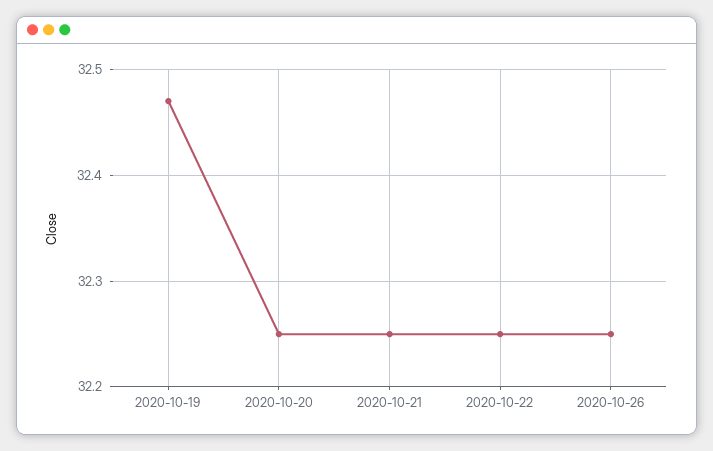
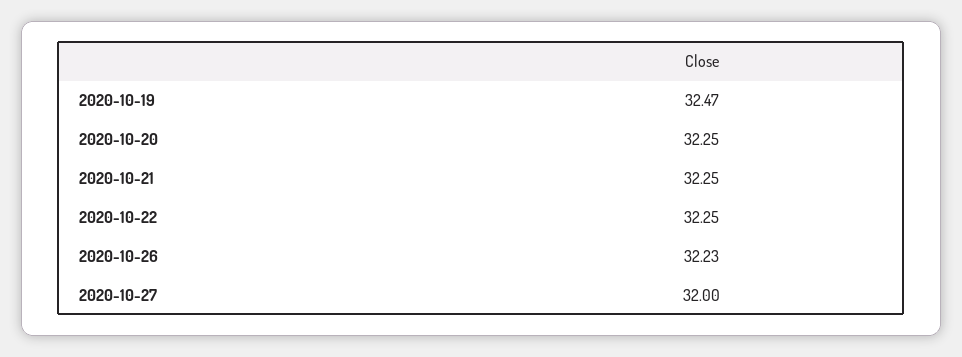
2020-10-26: 32.25 -> 32.23
2020-10-27: none -> 32

